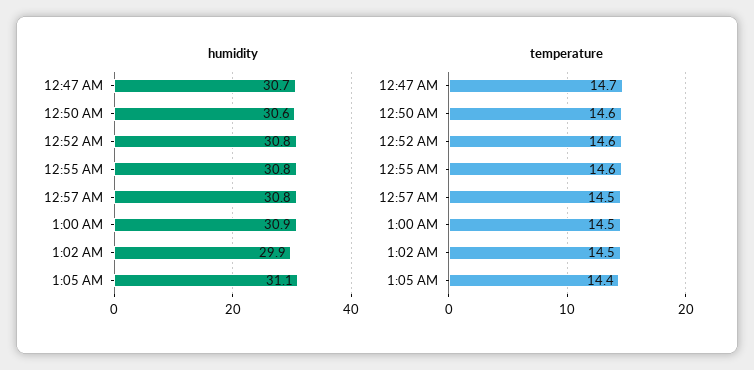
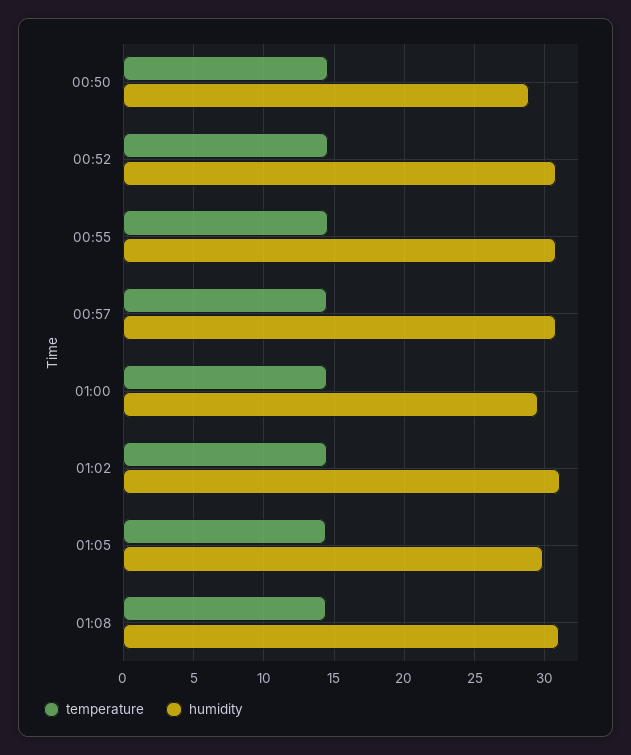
humidity, 12:47 AM: 30.7 -> none
humidity, 12:50 AM: 30.6 -> 29
humidity, 1:00 AM: 30.9 -> 29.5
humidity, 1:02 AM: 29.9 -> 31
humidity, 1:05 AM: 31.1 -> 30
temperature, 12:47 AM: 14.7 -> none
temperature, 01:08: none -> 14.5
humidity, 01:08: none -> 31

